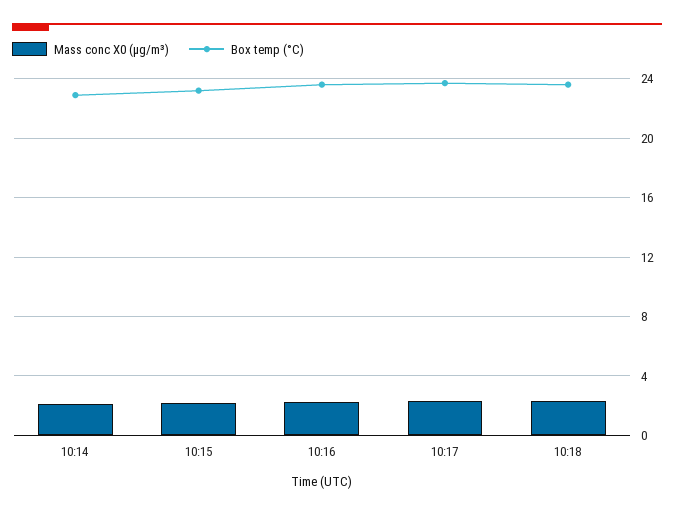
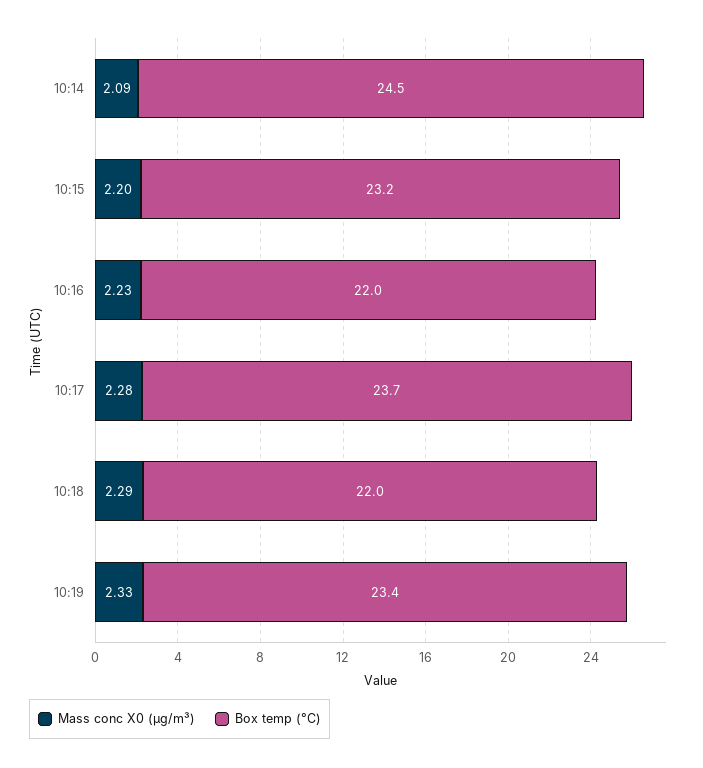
Box temp (°C), 10:14: 23 -> 24.5
Box temp (°C), 10:16: 23.5 -> 22
Box temp (°C), 10:18: 23.5 -> 22
Mass conc X0 (μg/m³), 10:19: none -> 2.33
Box temp (°C), 10:19: none -> 23.4

